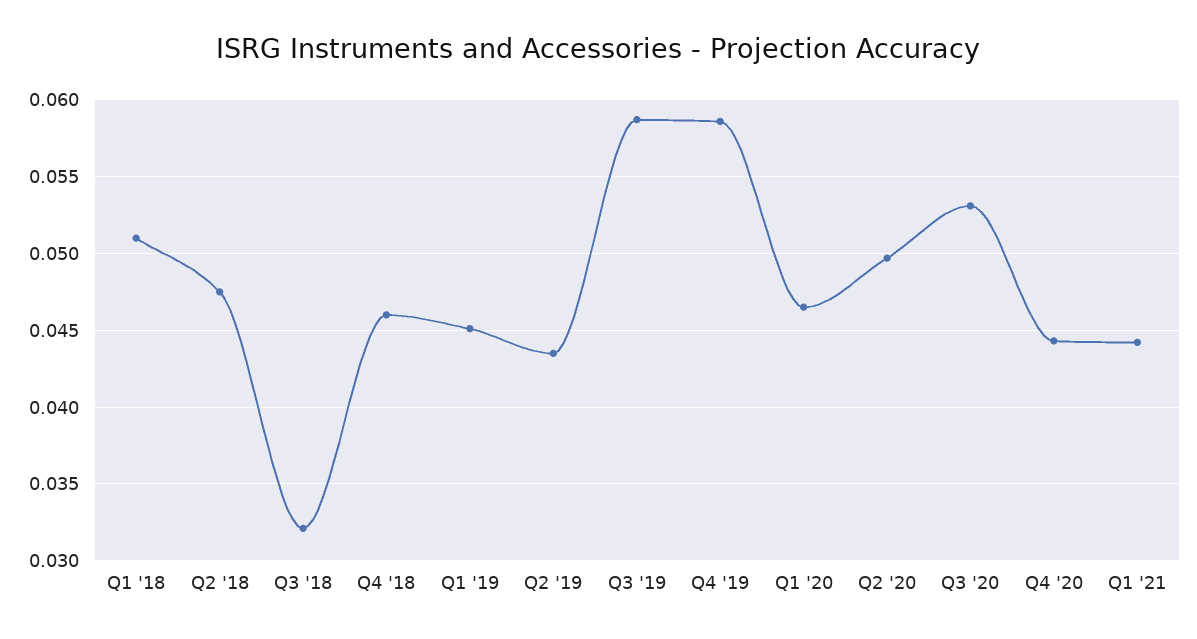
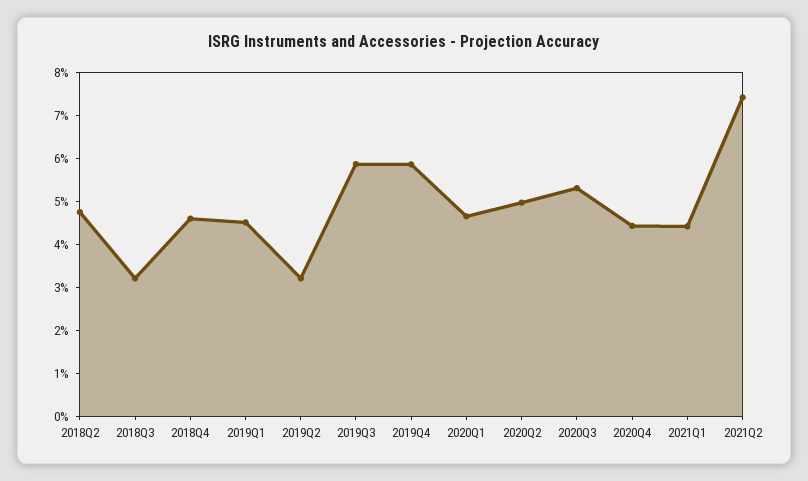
Q1 '18: 0.051 -> none
Q2 '19: 0.0435 -> 0.032
2021Q2: none -> 0.074

